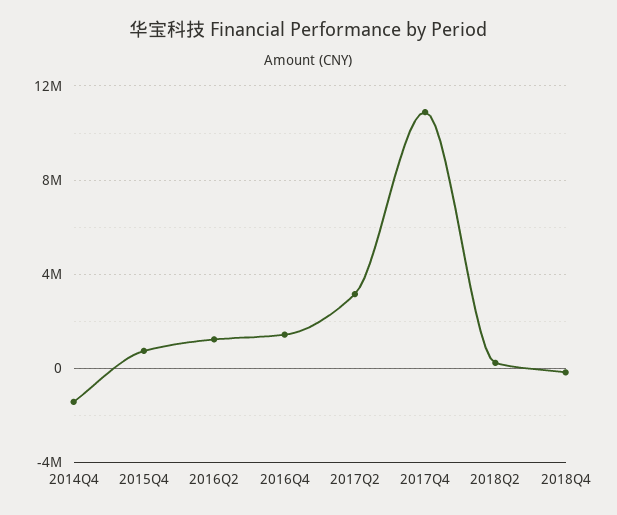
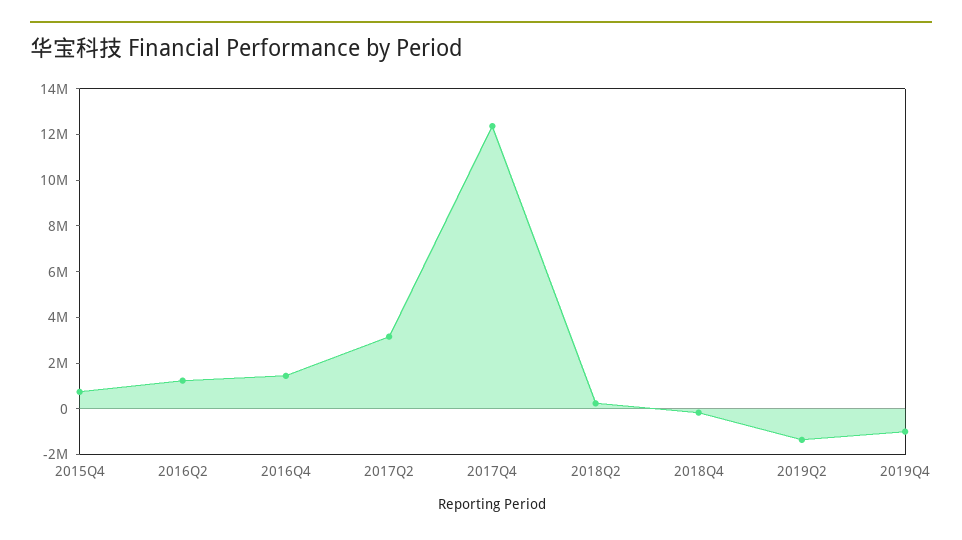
2014Q4: -1500000 -> none
2017Q4: 11000000 -> 12500000
2019Q2: none -> -1500000
2019Q4: none -> -1000000

